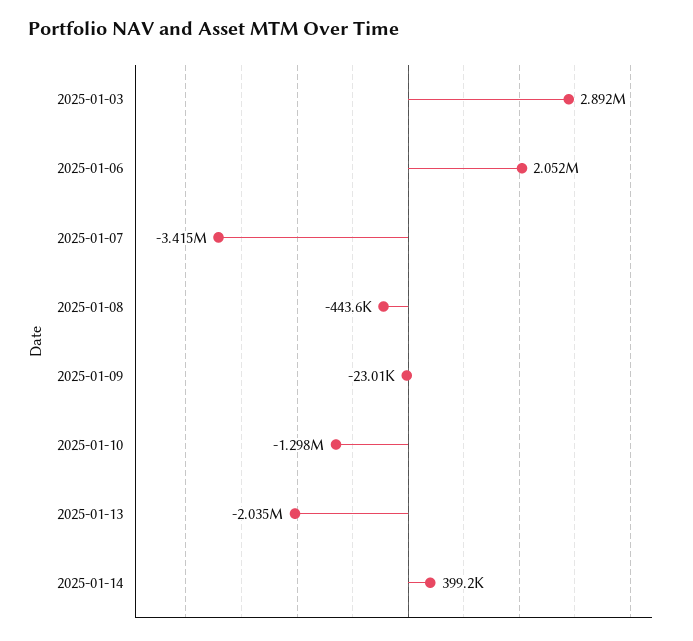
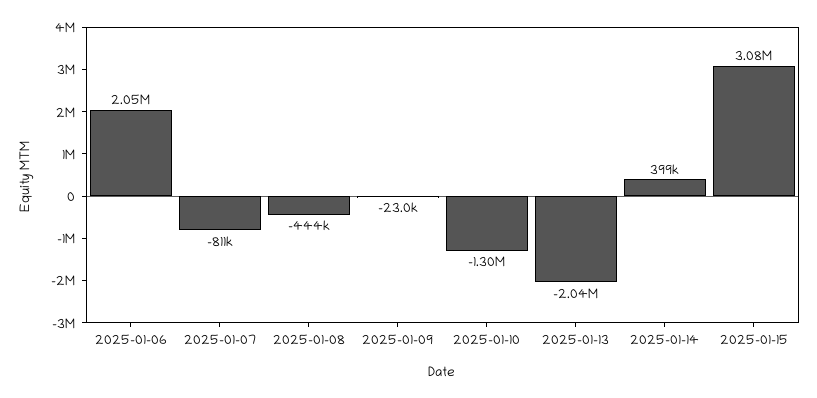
2025-01-03: 2892000 -> none
2025-01-07: -3415000 -> -811000
2025-01-15: none -> 3080000

